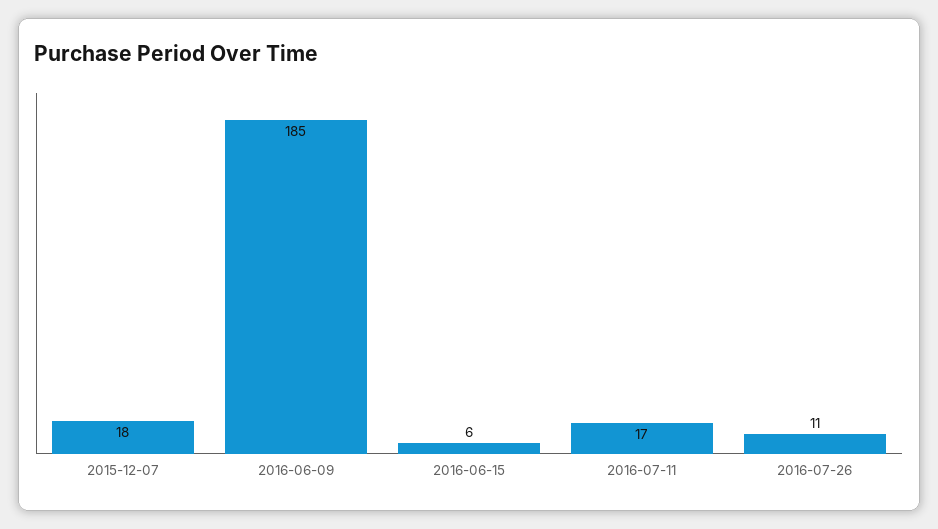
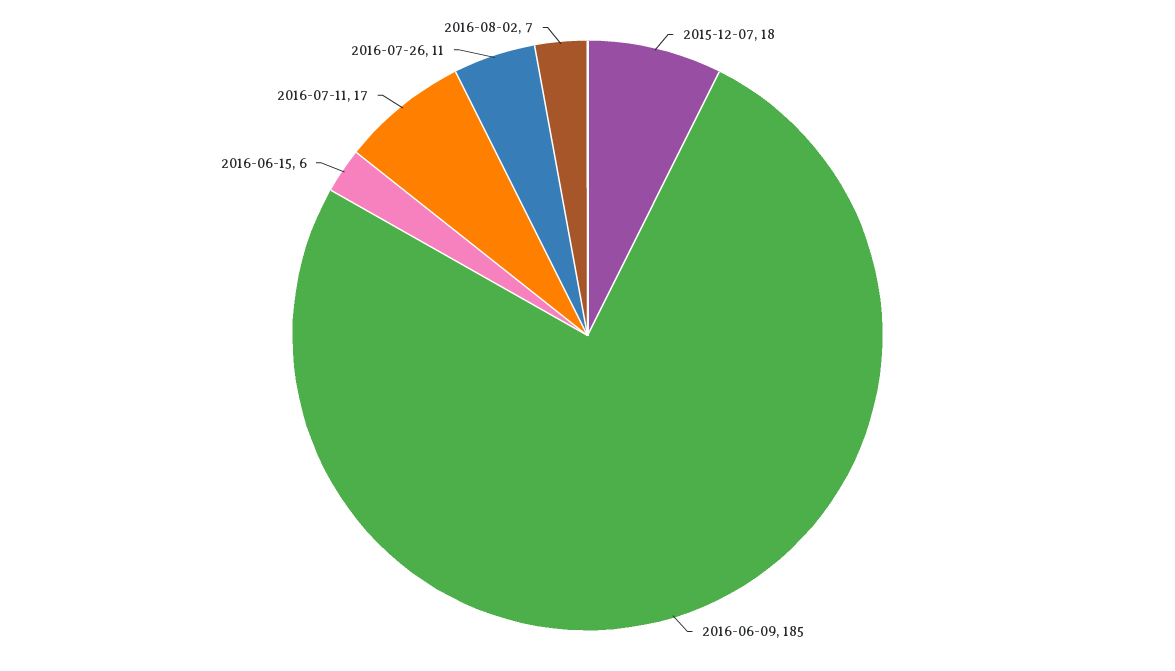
2016-08-02: none -> 7

